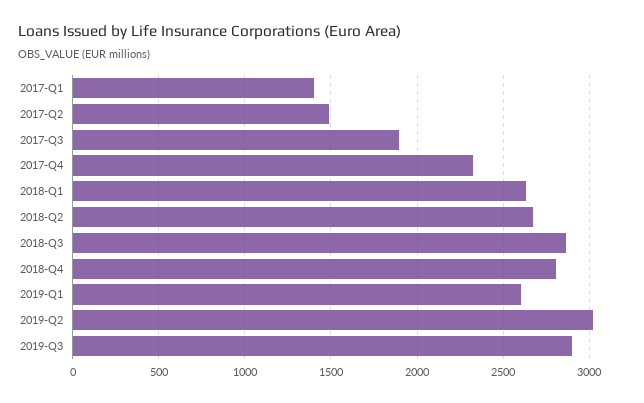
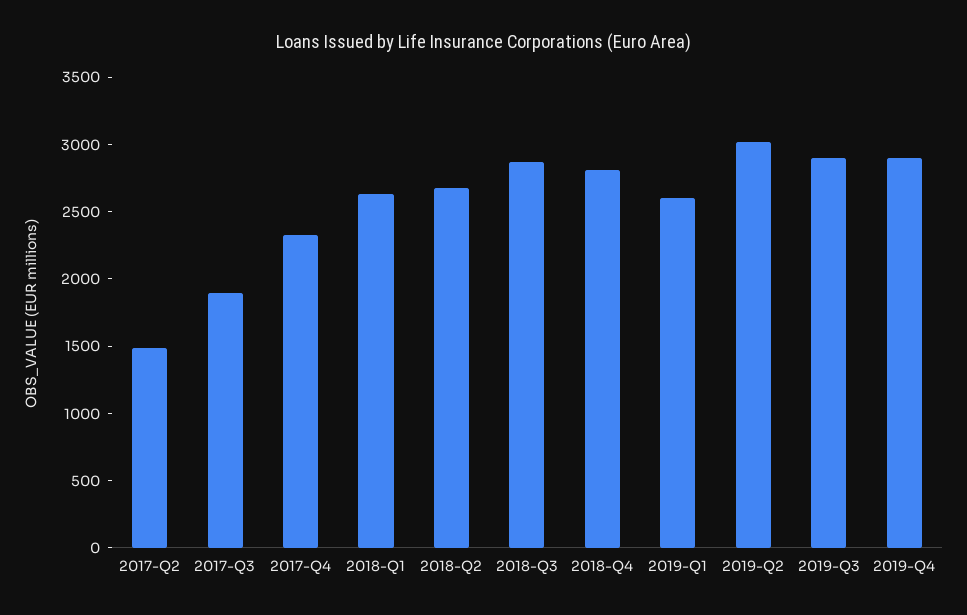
2017-Q1: 1400 -> none
2019-Q4: none -> 2900

